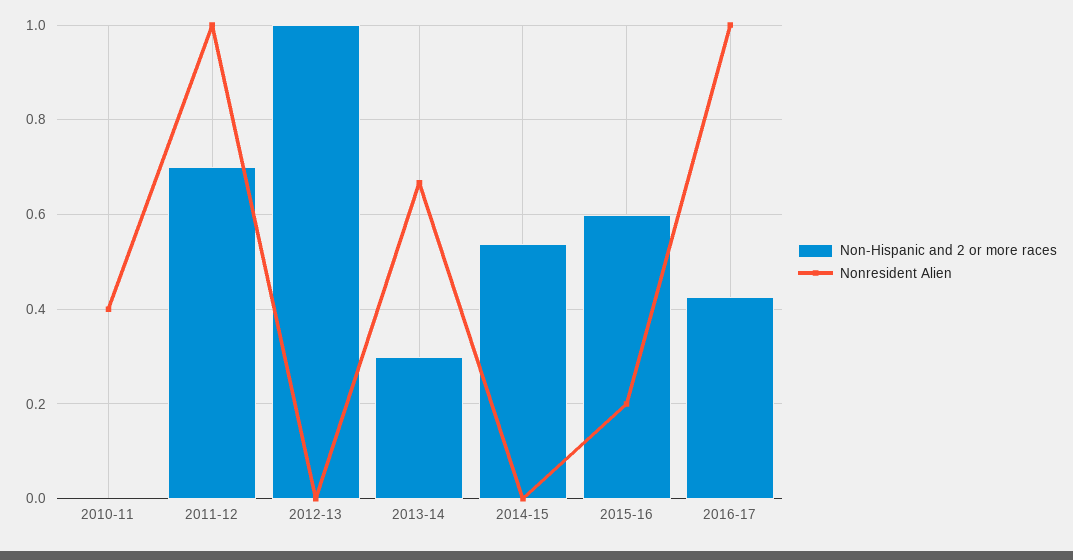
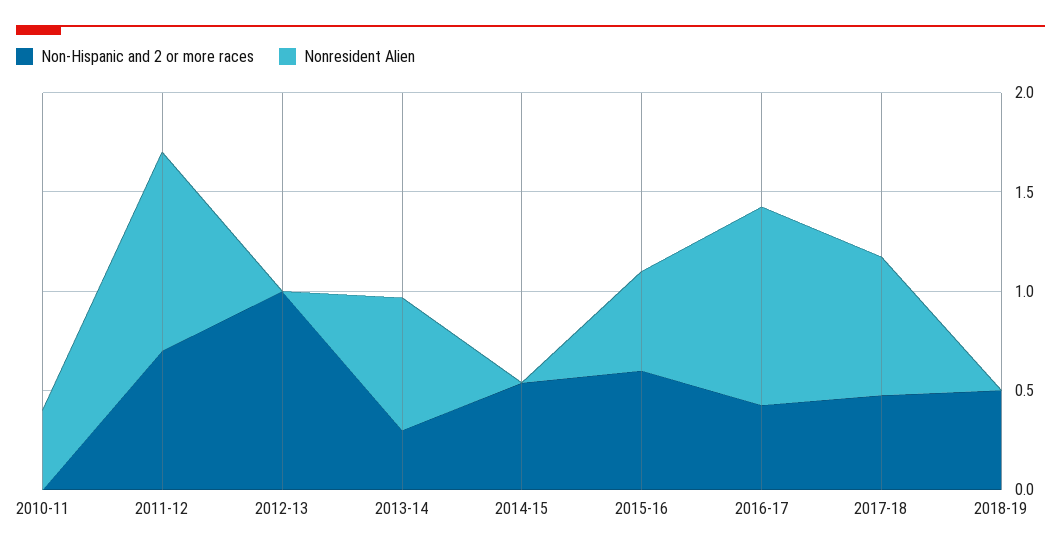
Nonresident Alien, 2015-16: 0.2 -> 0.5
Non-Hispanic and 2 or more races, 2017-18: none -> 0.5
Nonresident Alien, 2017-18: none -> 0.7
Non-Hispanic and 2 or more races, 2018-19: none -> 0.5
Nonresident Alien, 2018-19: none -> 0

